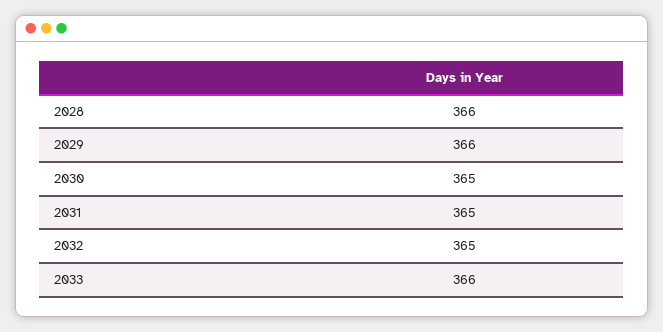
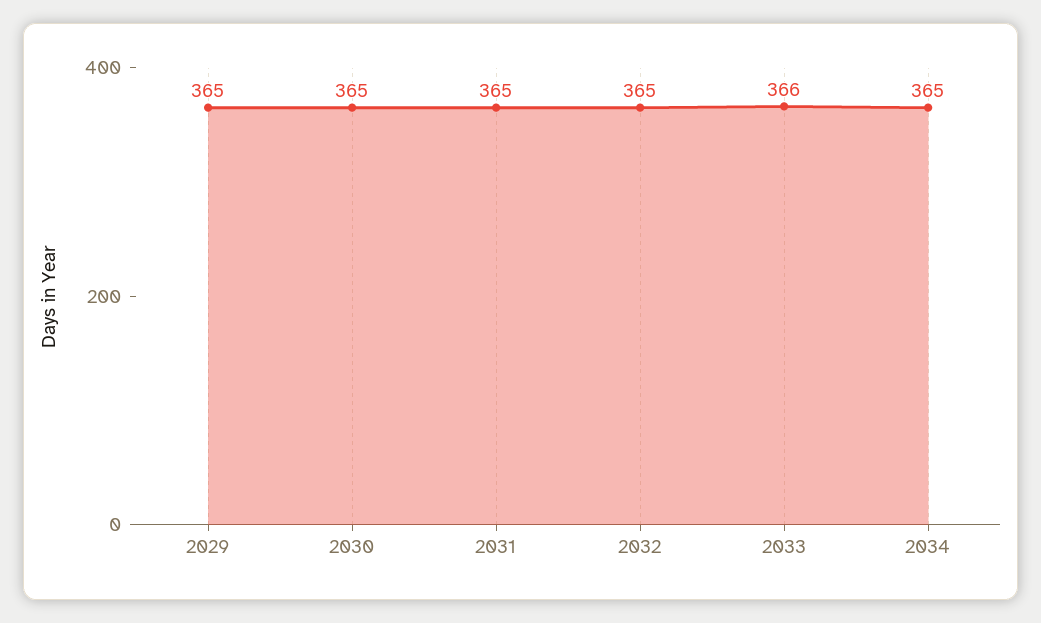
2028: 366 -> none
2029: 366 -> 365
2034: none -> 365

